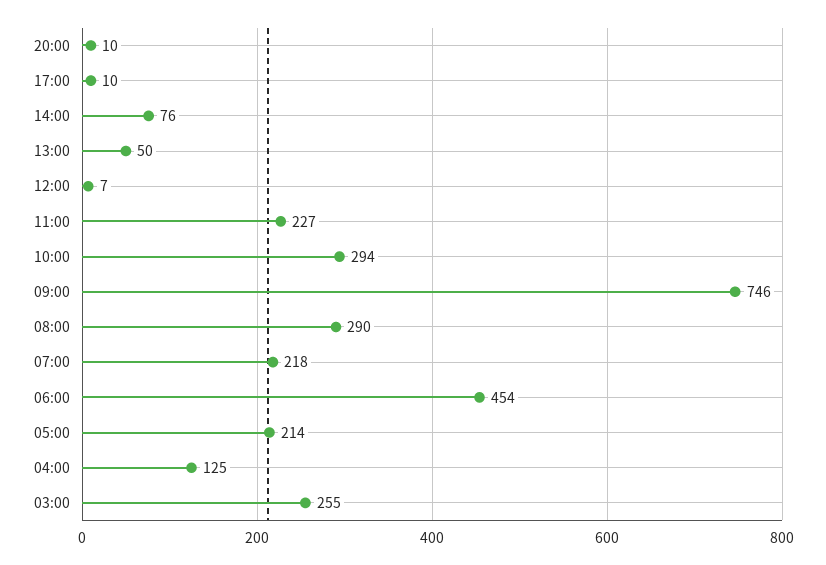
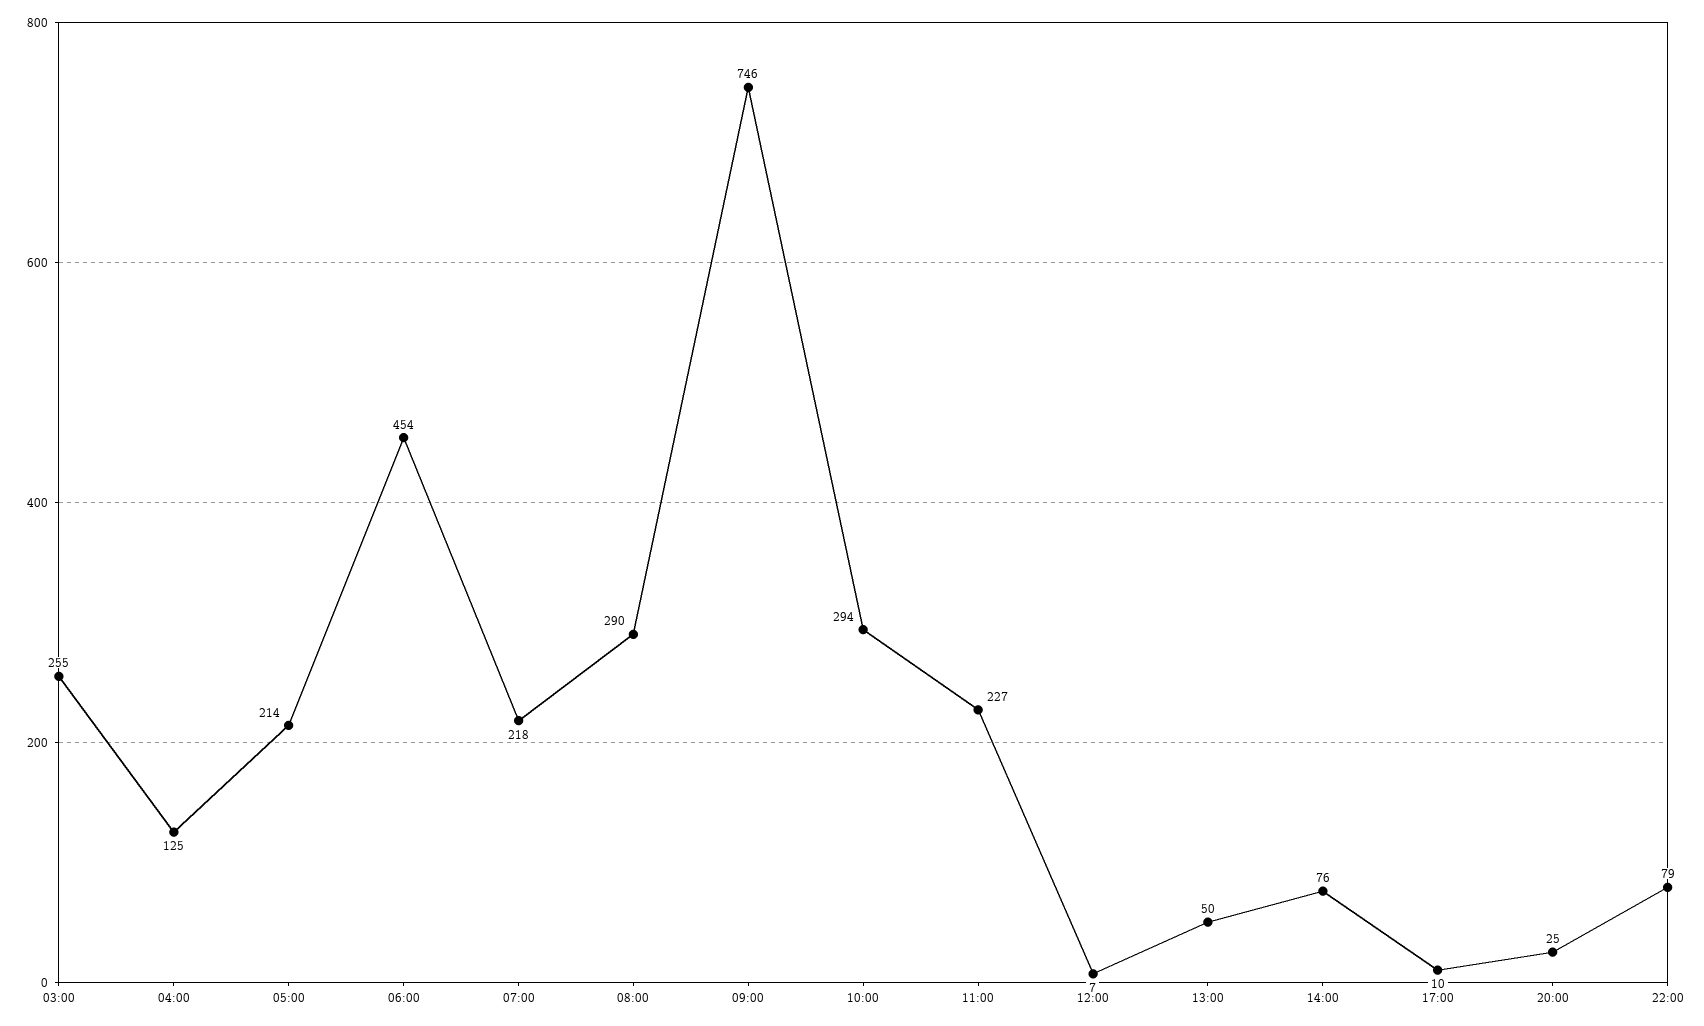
20:00: 10 -> 25
22:00: none -> 79

